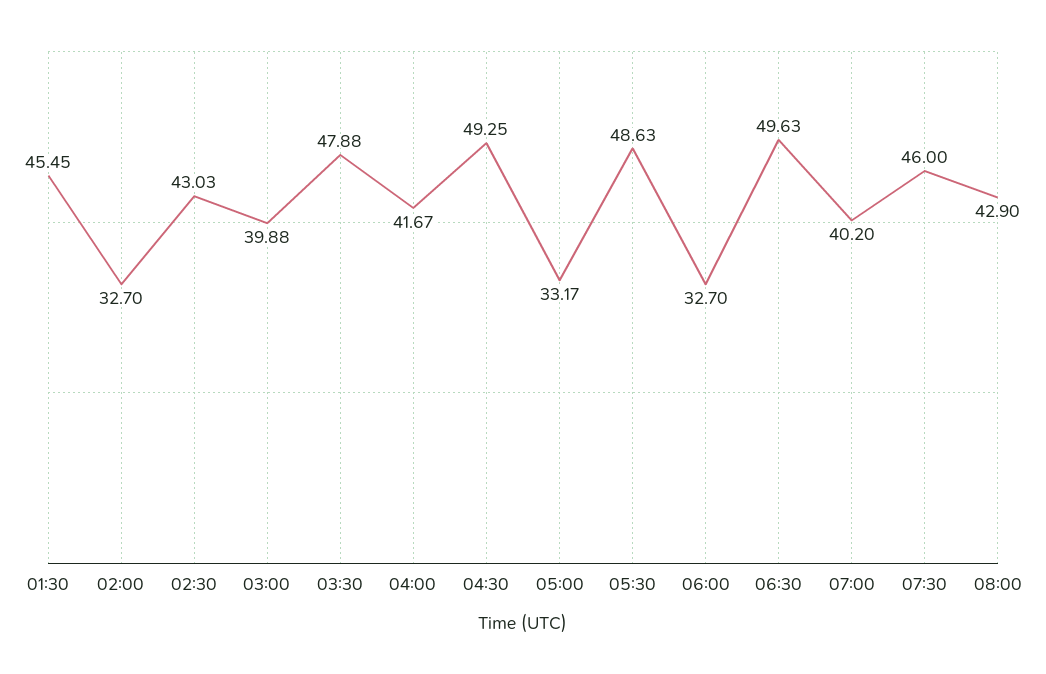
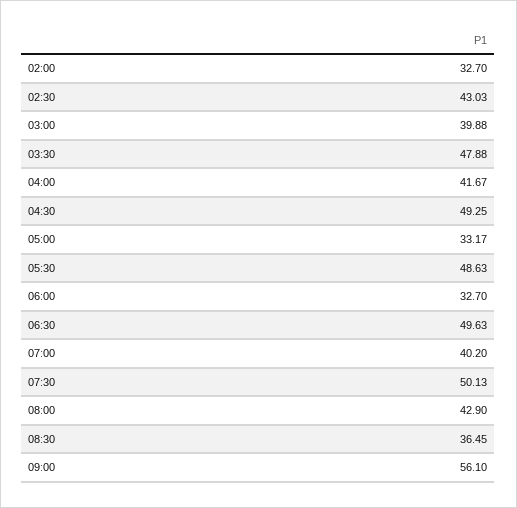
01:30: 45.45 -> none
07:30: 46 -> 50.13
08:30: none -> 36.45
09:00: none -> 56.1

